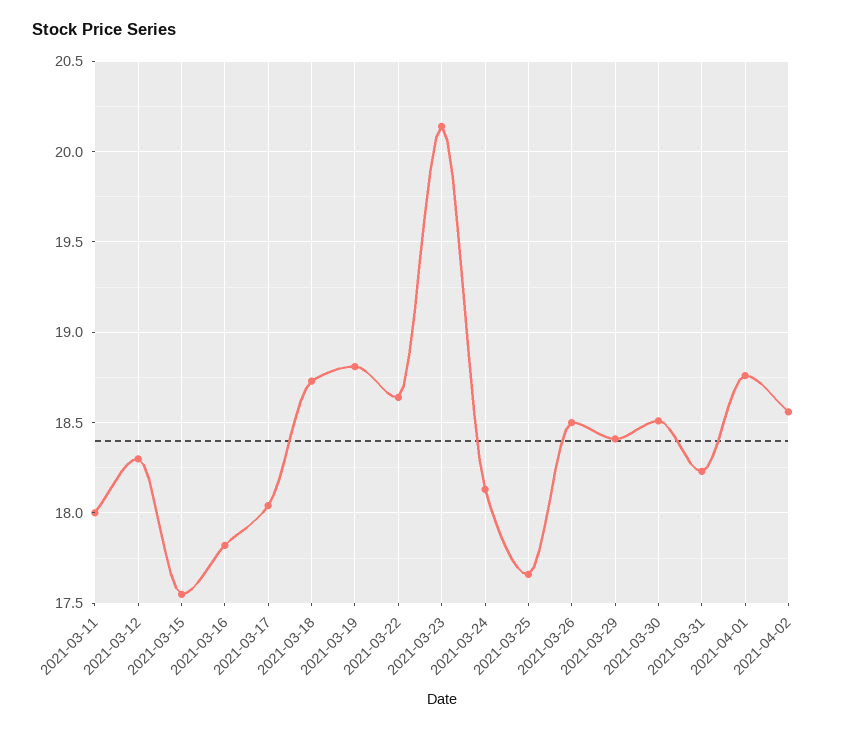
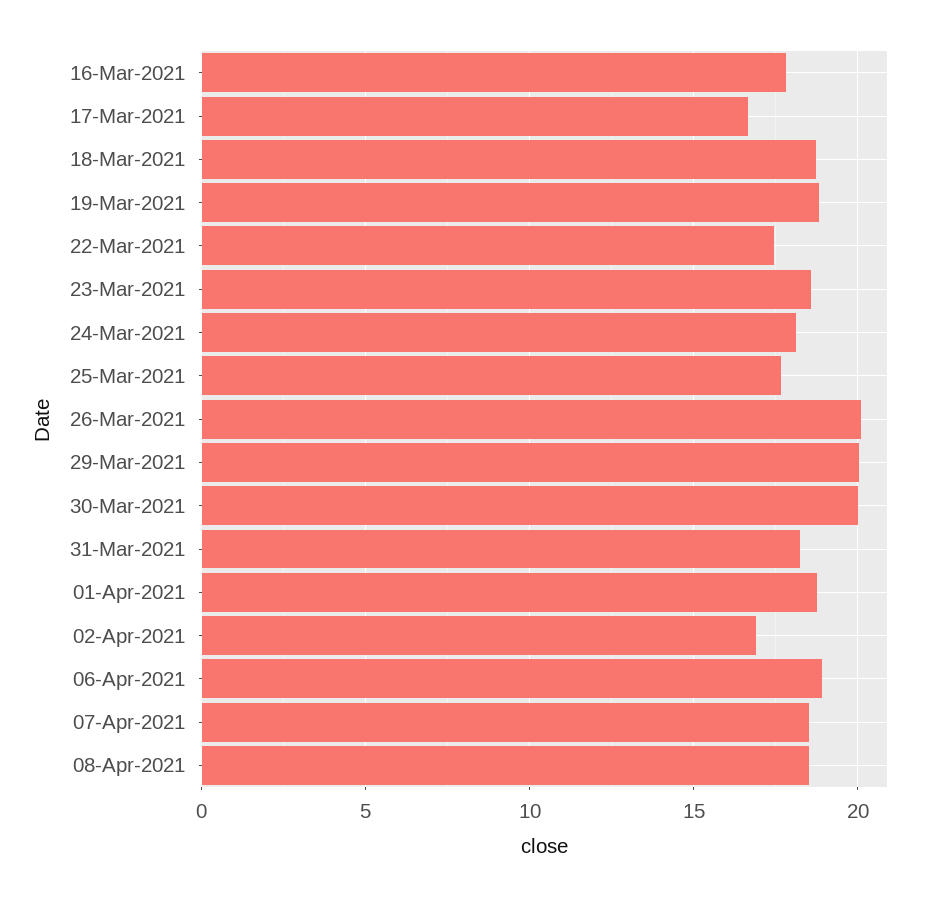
2021-03-11: 18 -> none
2021-03-12: 18.3 -> none
2021-03-15: 17.55 -> none
2021-03-17: 18.05 -> 16.5
2021-03-22: 18.65 -> 17.5
2021-03-23: 20.15 -> 18.5
2021-03-26: 18.5 -> 20
2021-03-29: 18.4 -> 20
2021-03-30: 18.5 -> 20
2021-04-02: 18.55 -> 17
06-Apr-2021: none -> 19
07-Apr-2021: none -> 18.5
08-Apr-2021: none -> 18.5

